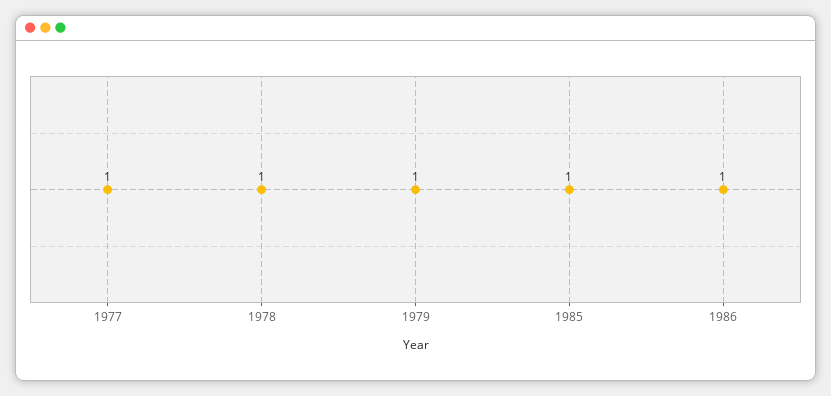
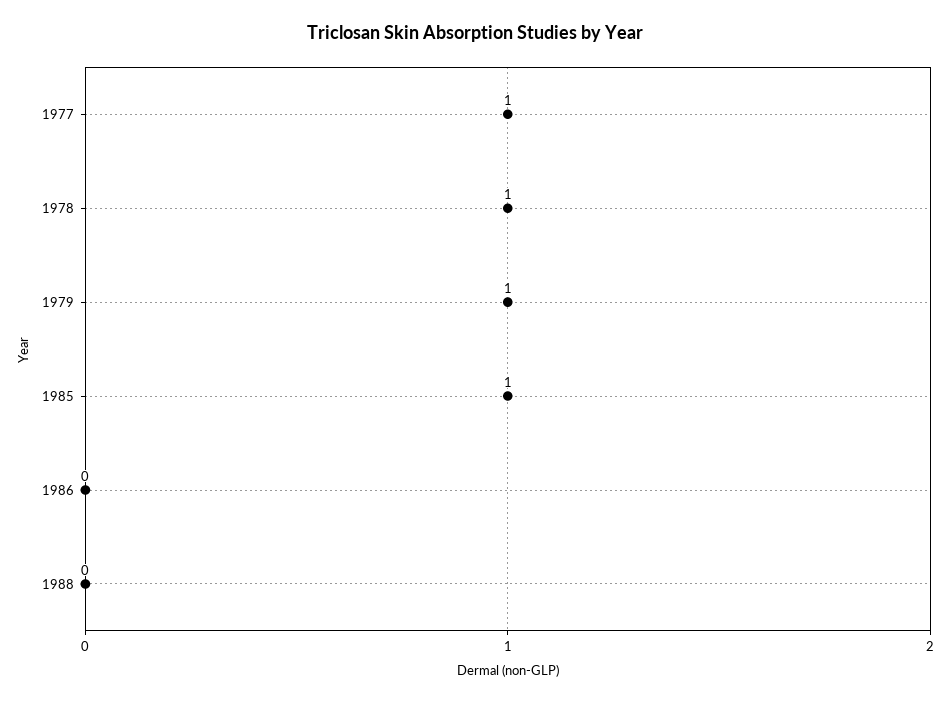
1986: 1 -> 0
1988: none -> 0

